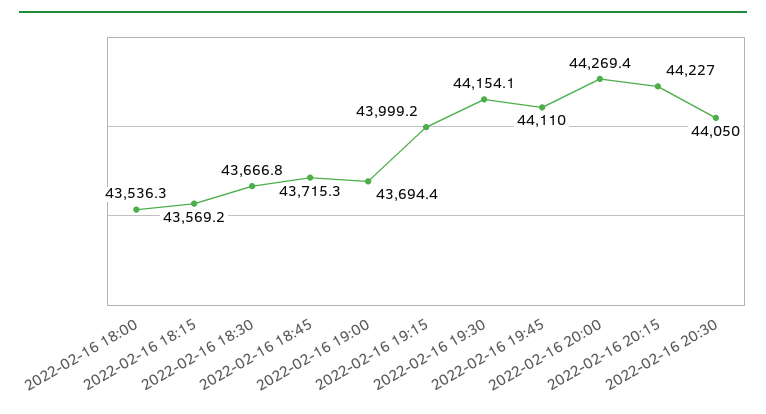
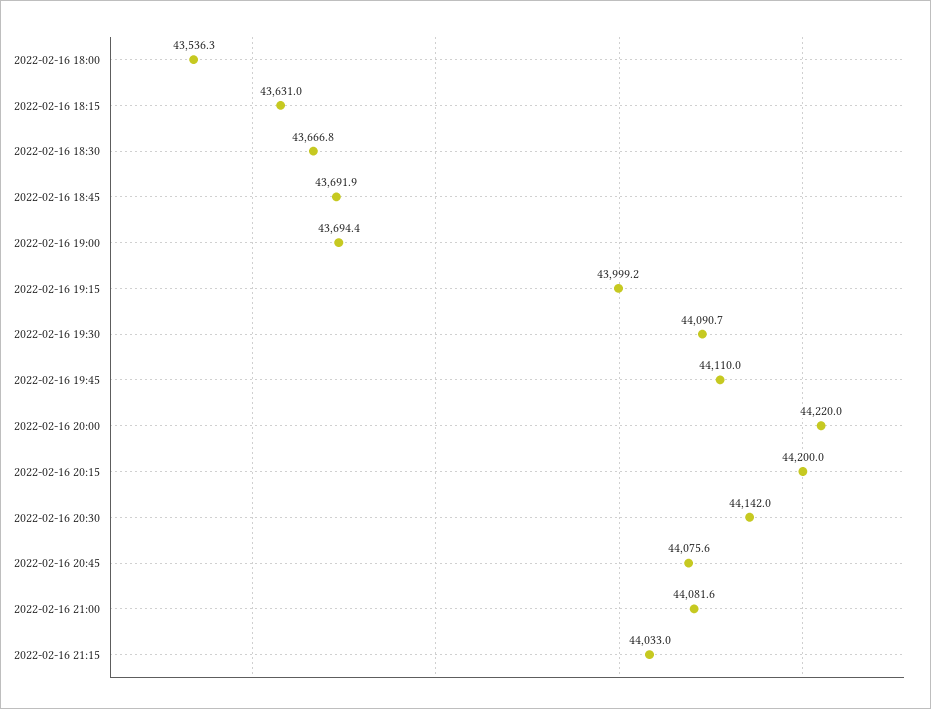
2022-02-16 18:15: 43569.2 -> 43631
2022-02-16 18:45: 43715.3 -> 43691.9
2022-02-16 19:30: 44154.1 -> 44090.7
2022-02-16 20:00: 44269.4 -> 44220
2022-02-16 20:15: 44227 -> 44200
2022-02-16 20:30: 44050 -> 44142
2022-02-16 20:45: none -> 44075.6
2022-02-16 21:00: none -> 44081.6
2022-02-16 21:15: none -> 44033

